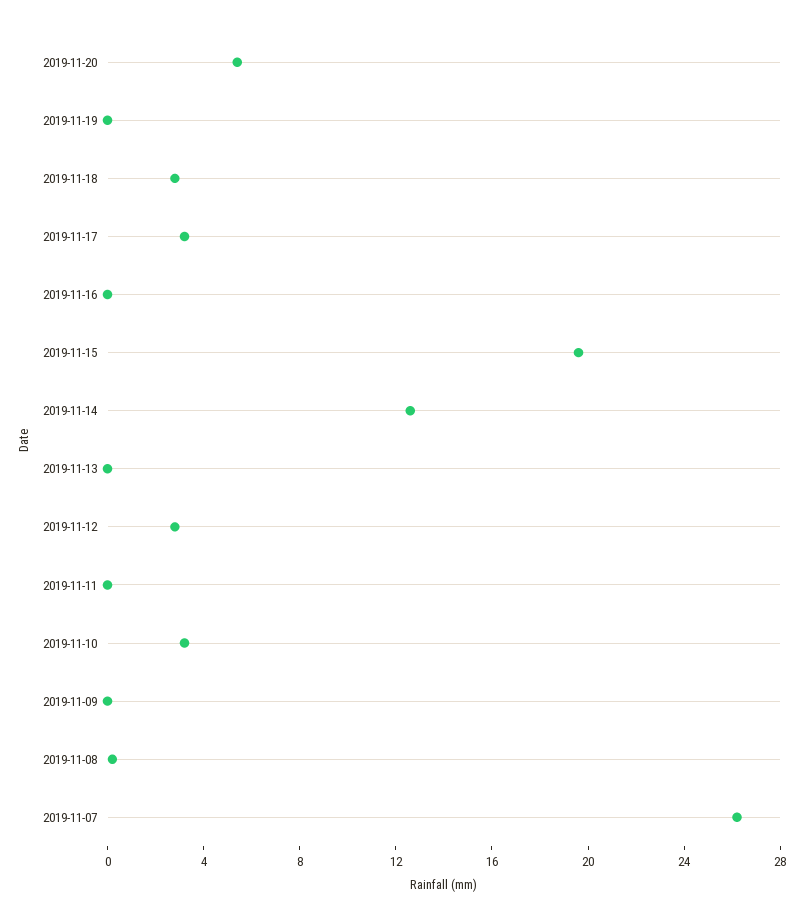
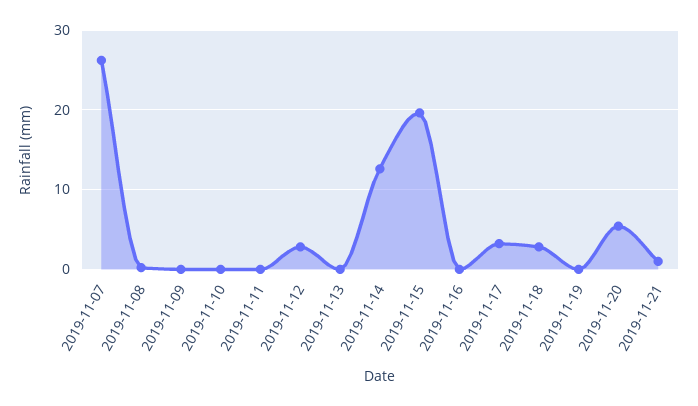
2019-11-10: 3 -> 0
2019-11-21: none -> 1

